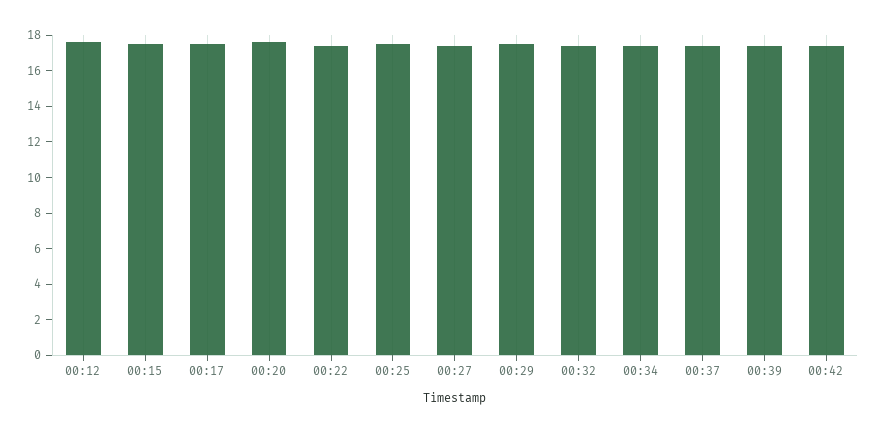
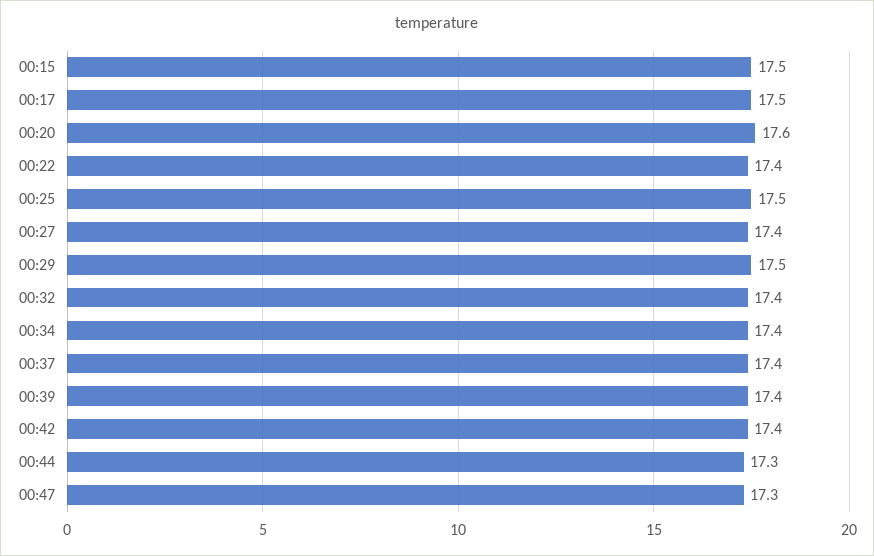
00:12: 17.5 -> none
00:44: none -> 17.3
00:47: none -> 17.3

